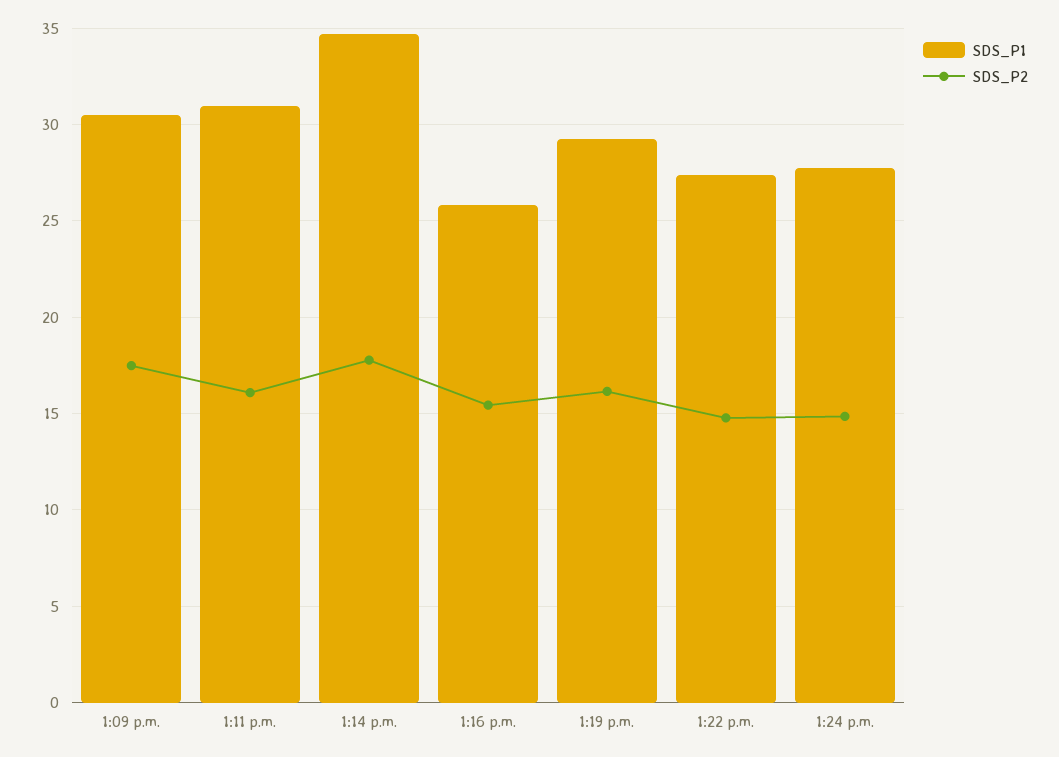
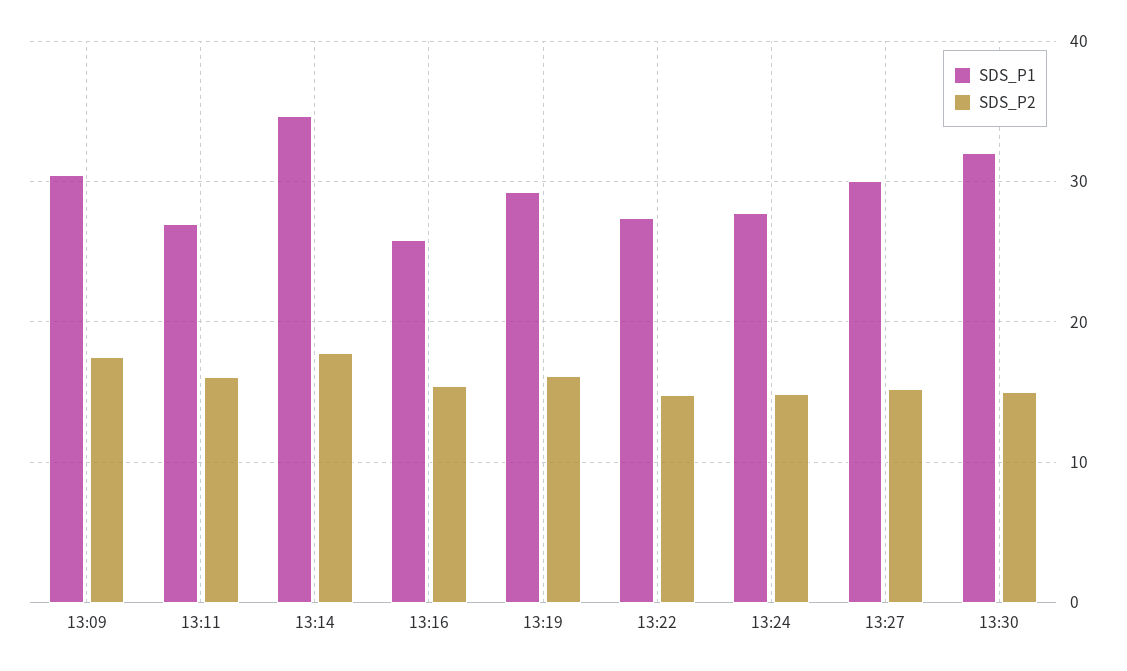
SDS_P1, 1:11 p.m.: 31 -> 27
SDS_P1, 13:27: none -> 30
SDS_P2, 13:27: none -> 15
SDS_P1, 13:30: none -> 32
SDS_P2, 13:30: none -> 15

